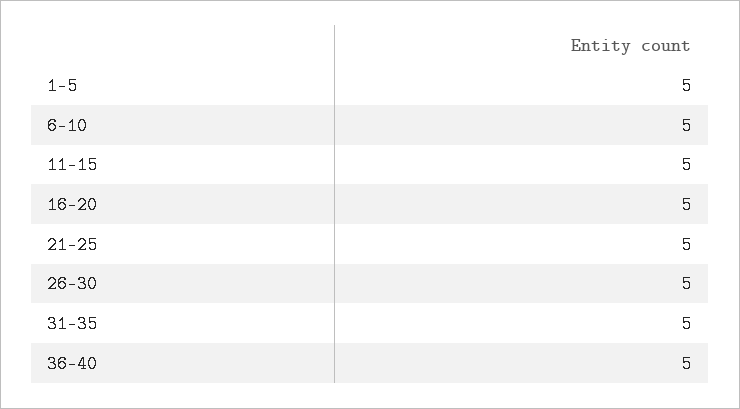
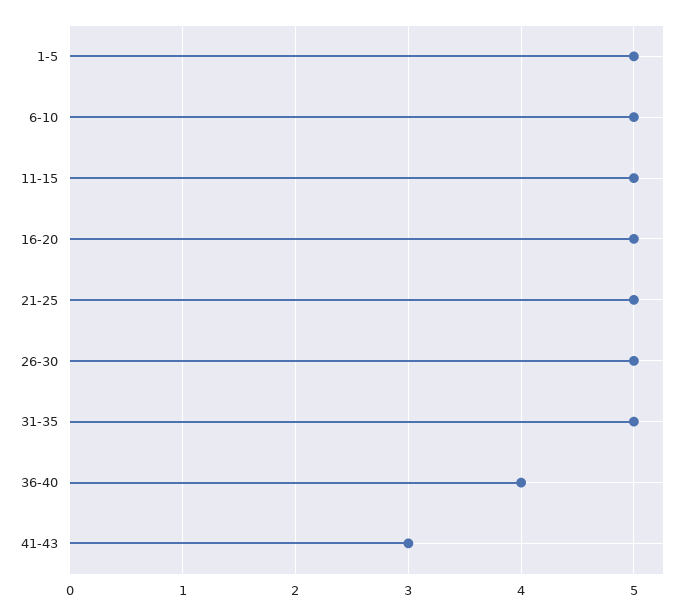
36-40: 5 -> 4
41-43: none -> 3

